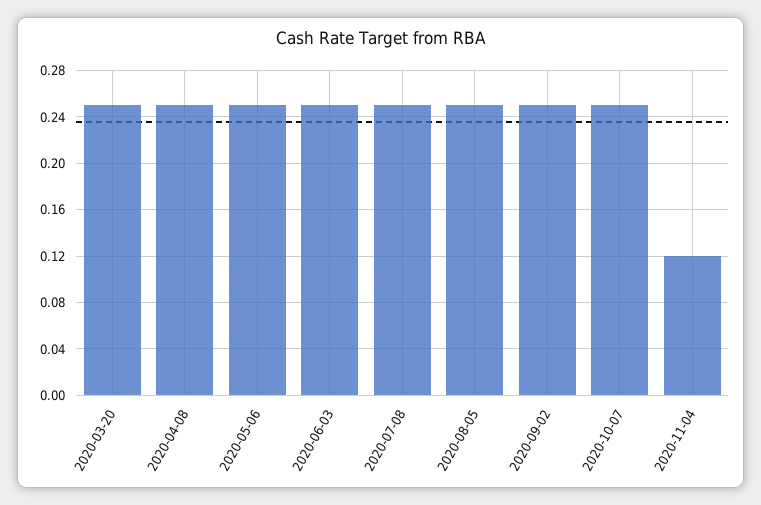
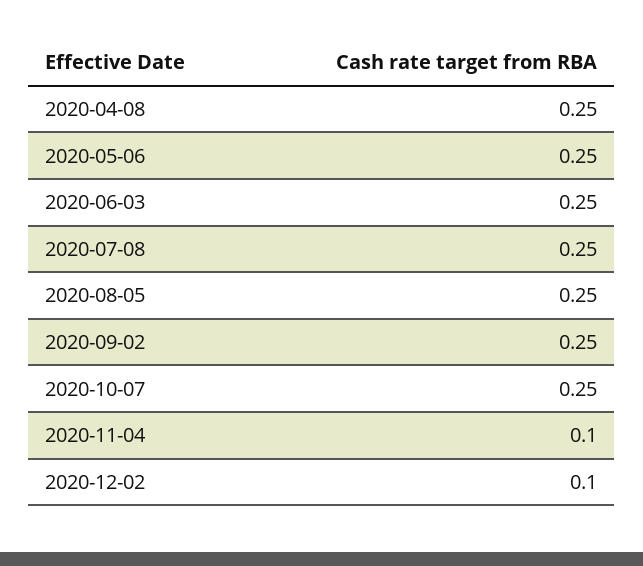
2020-03-20: 0.25 -> none
2020-11-04: 0.12 -> 0.1
2020-12-02: none -> 0.1

